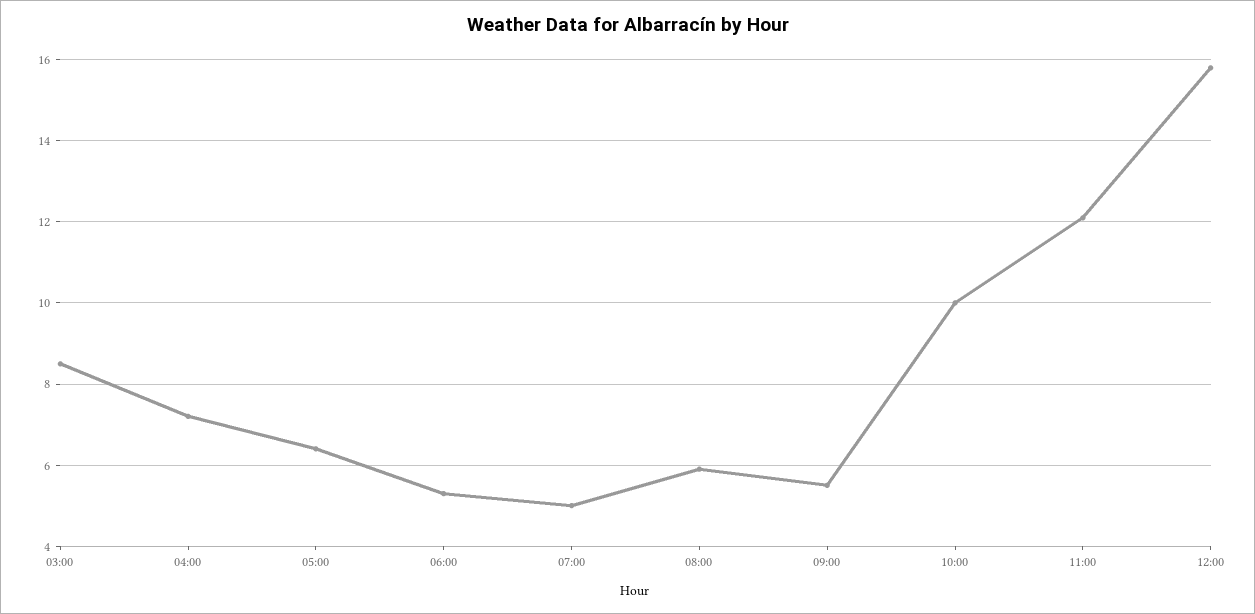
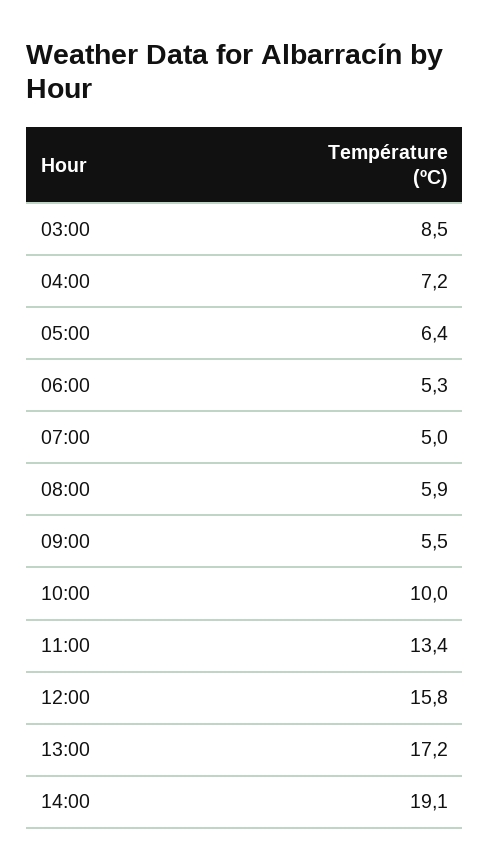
11:00: 12 -> 13.4
13:00: none -> 17.2
14:00: none -> 19.1

